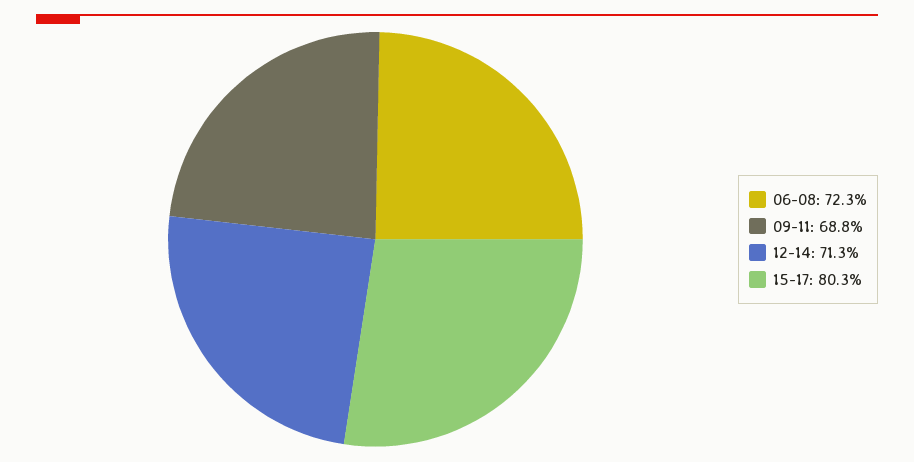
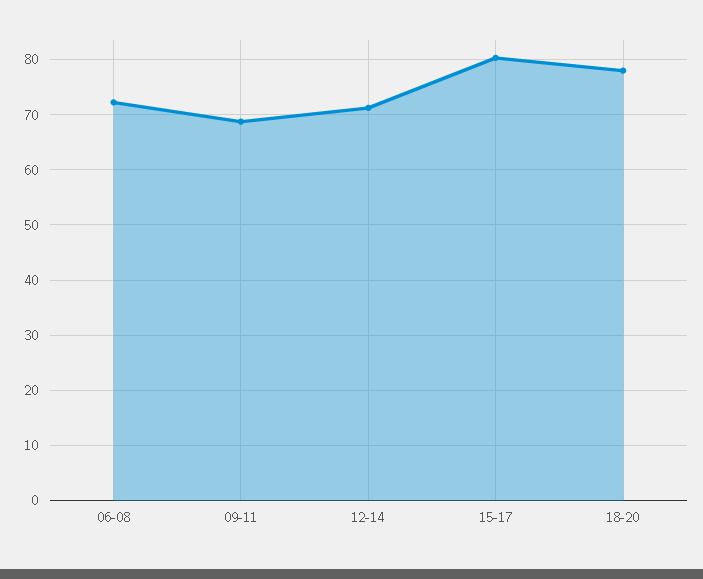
18-20: none -> 78

